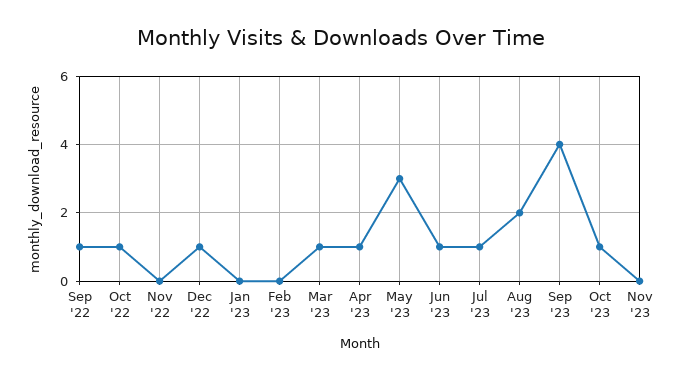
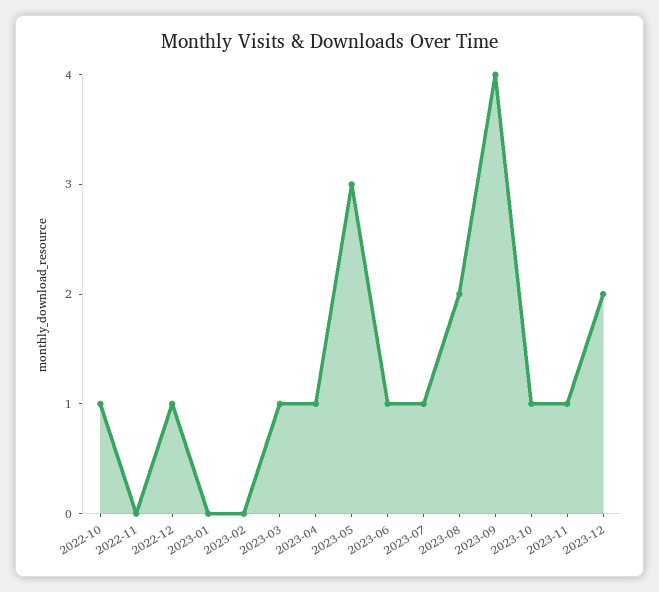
Sep '22: 1 -> none
Nov '23: 0 -> 1
2023-12: none -> 2

